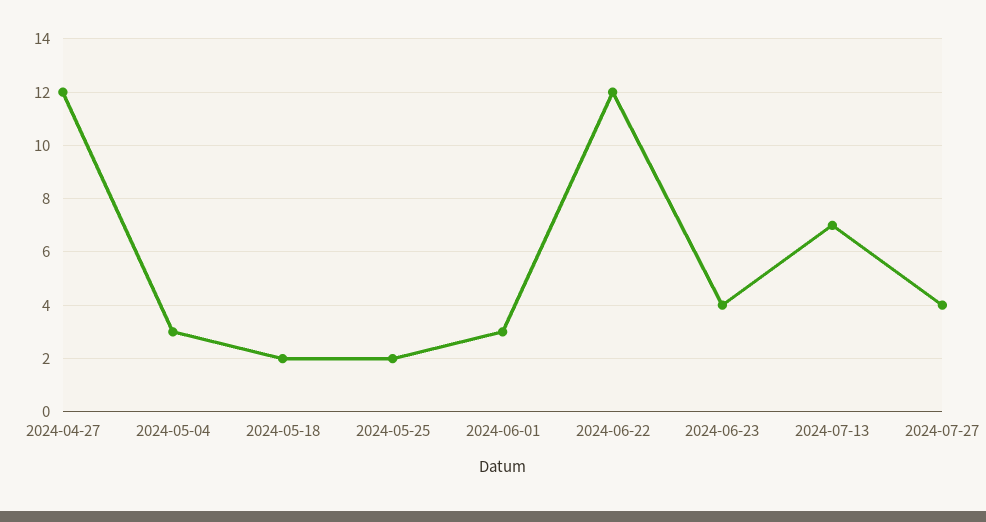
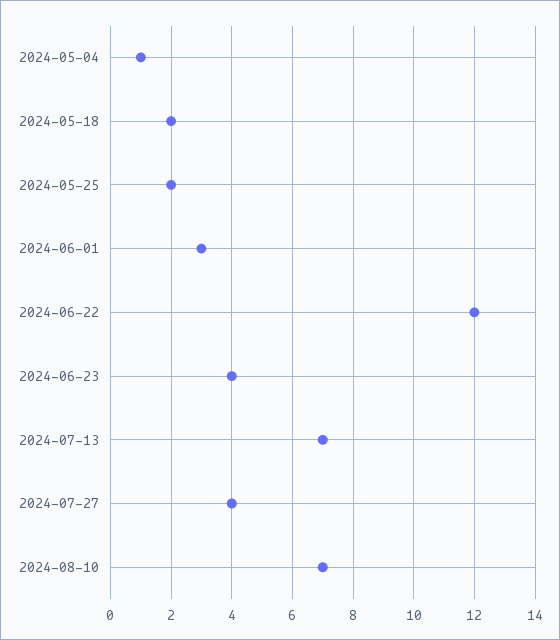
2024-04-27: 12 -> none
2024-05-04: 3 -> 1
2024-08-10: none -> 7

